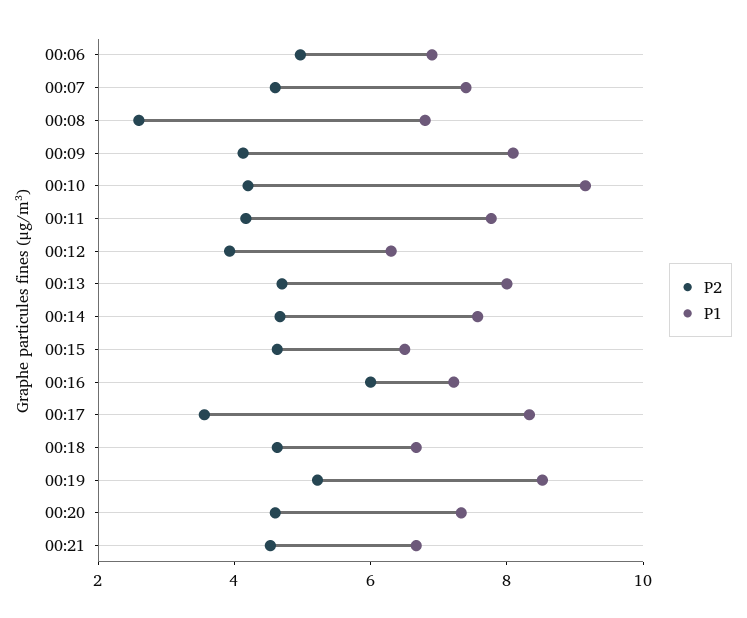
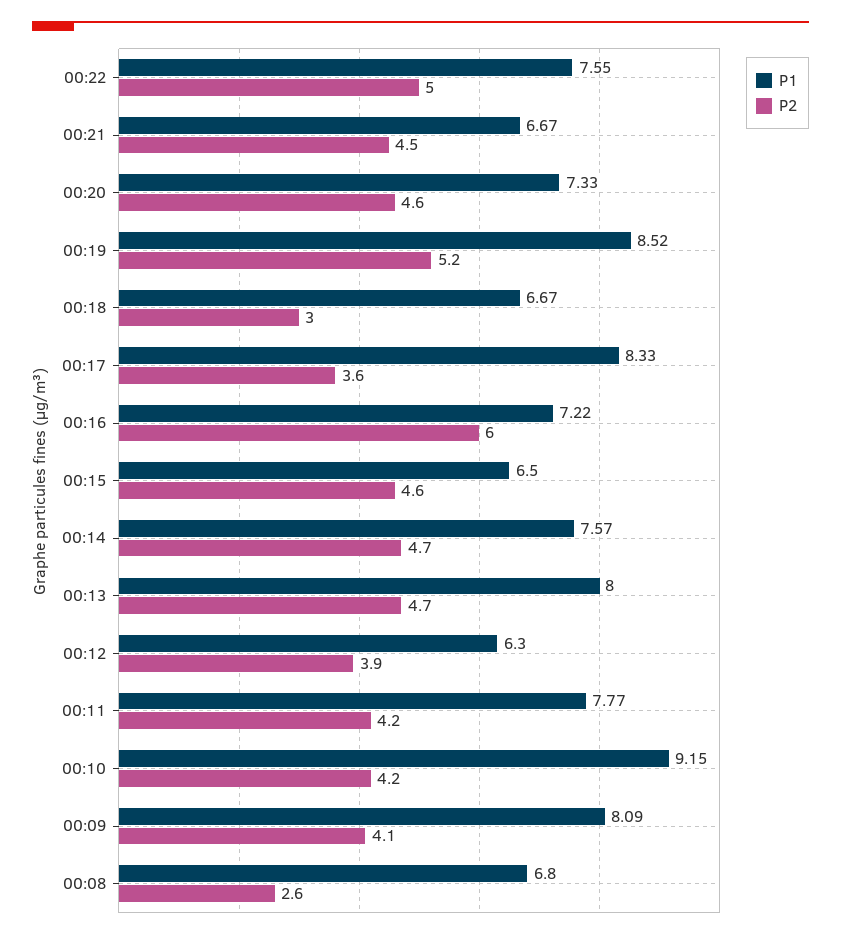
P2, 00:06: 5 -> none
P1, 00:06: 7 -> none
P2, 00:07: 4.5 -> none
P1, 00:07: 7.5 -> none
P2, 00:18: 4.5 -> 3
P1, 00:22: none -> 7.55
P2, 00:22: none -> 5

